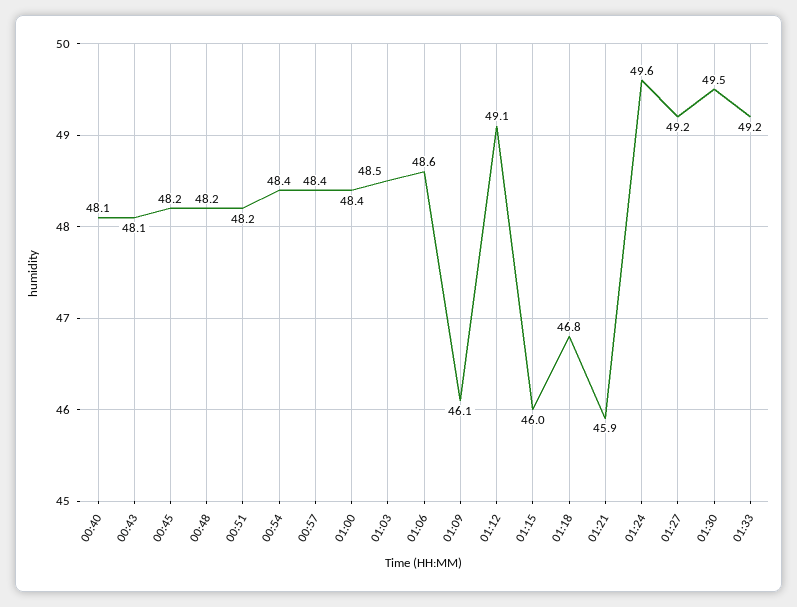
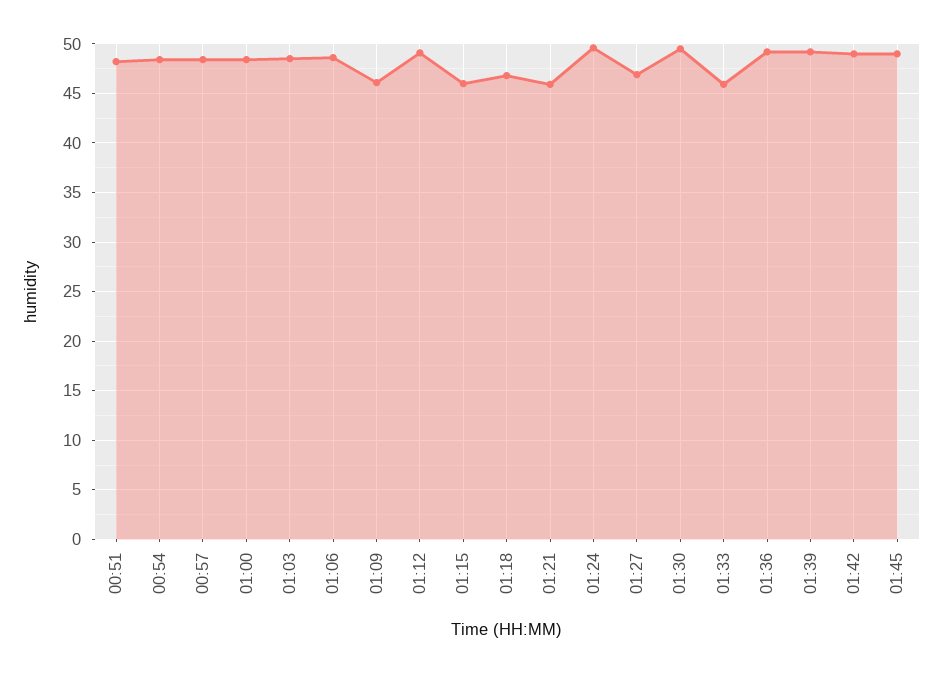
00:40: 48.1 -> none
00:43: 48.1 -> none
00:45: 48.2 -> none
00:48: 48.2 -> none
01:27: 49.2 -> 47
01:33: 49.2 -> 46
01:36: none -> 49
01:39: none -> 49
01:42: none -> 49
01:45: none -> 49

